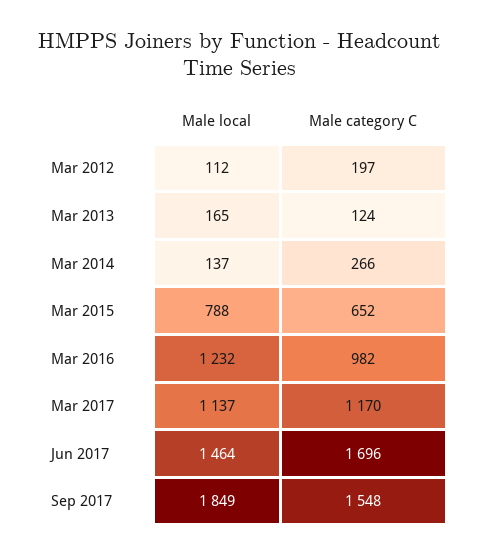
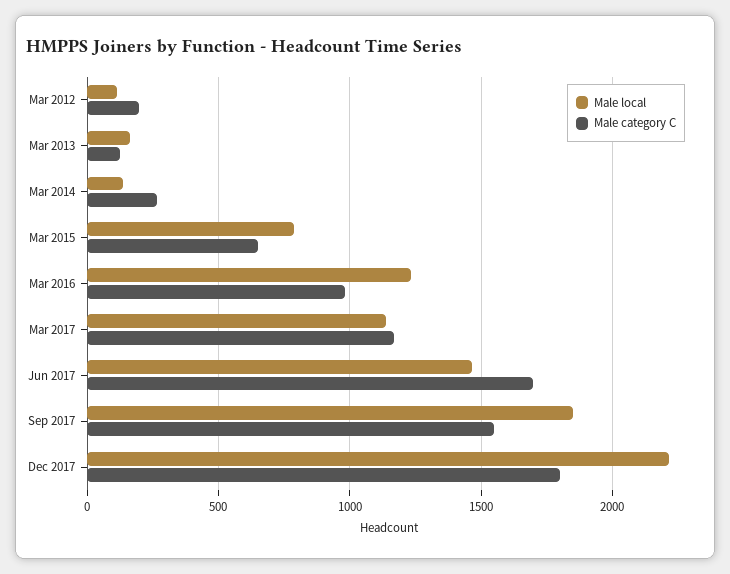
Male local, Dec 2017: none -> 2200
Male category C, Dec 2017: none -> 1800

